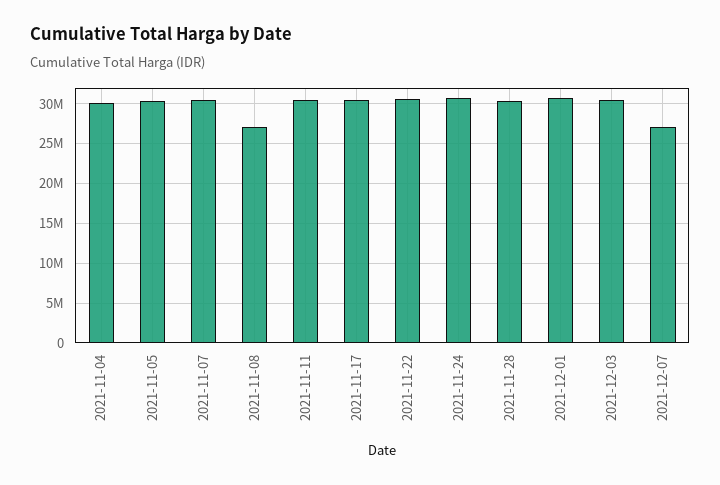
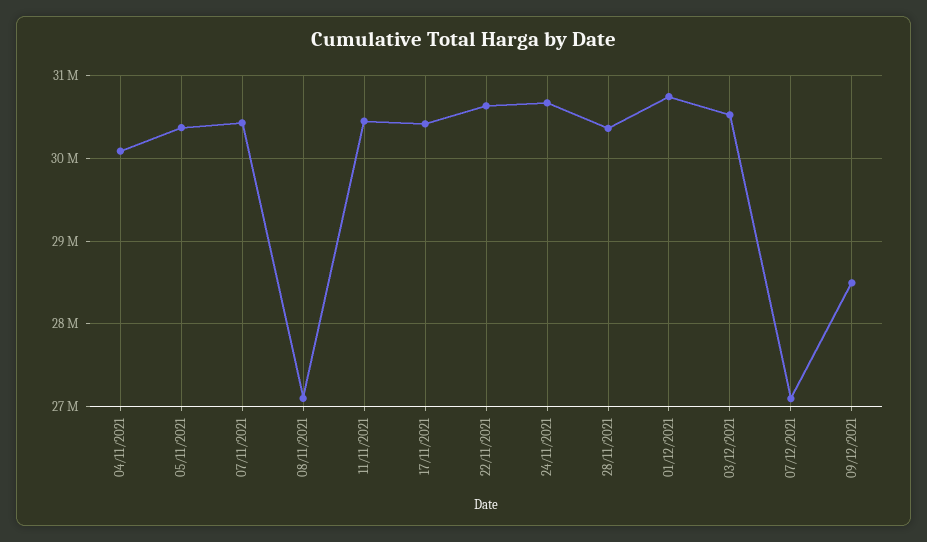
09/12/2021: none -> 28500000

